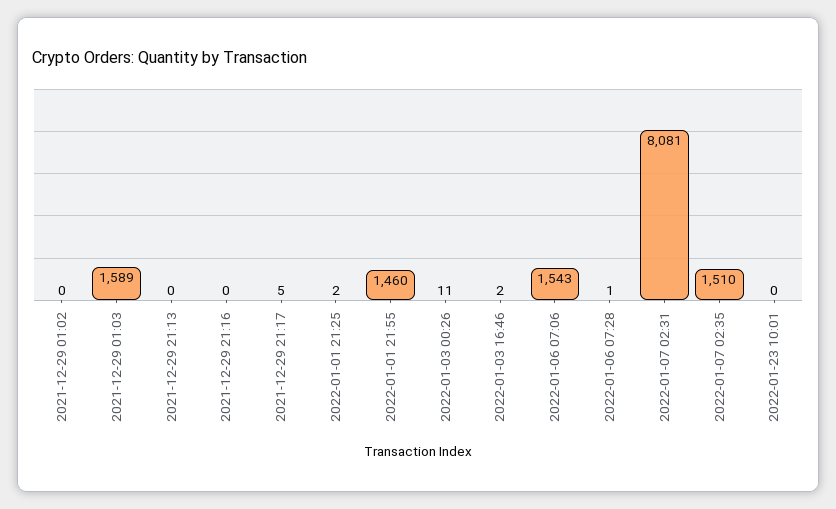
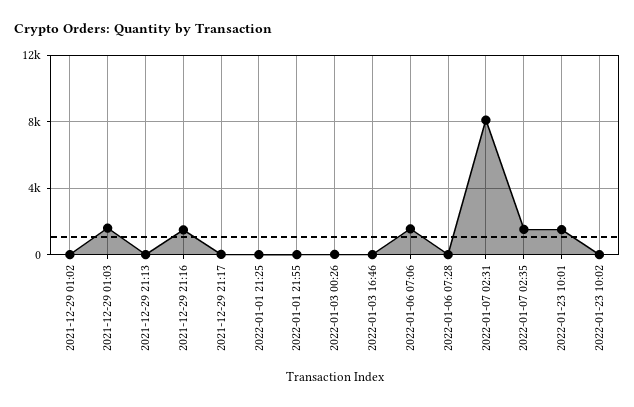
2021-12-29 21:16: 0 -> 1500
2022-01-01 21:55: 1460 -> 0
2022-01-23 10:01: 0 -> 1500
2022-01-23 10:02: none -> 0

